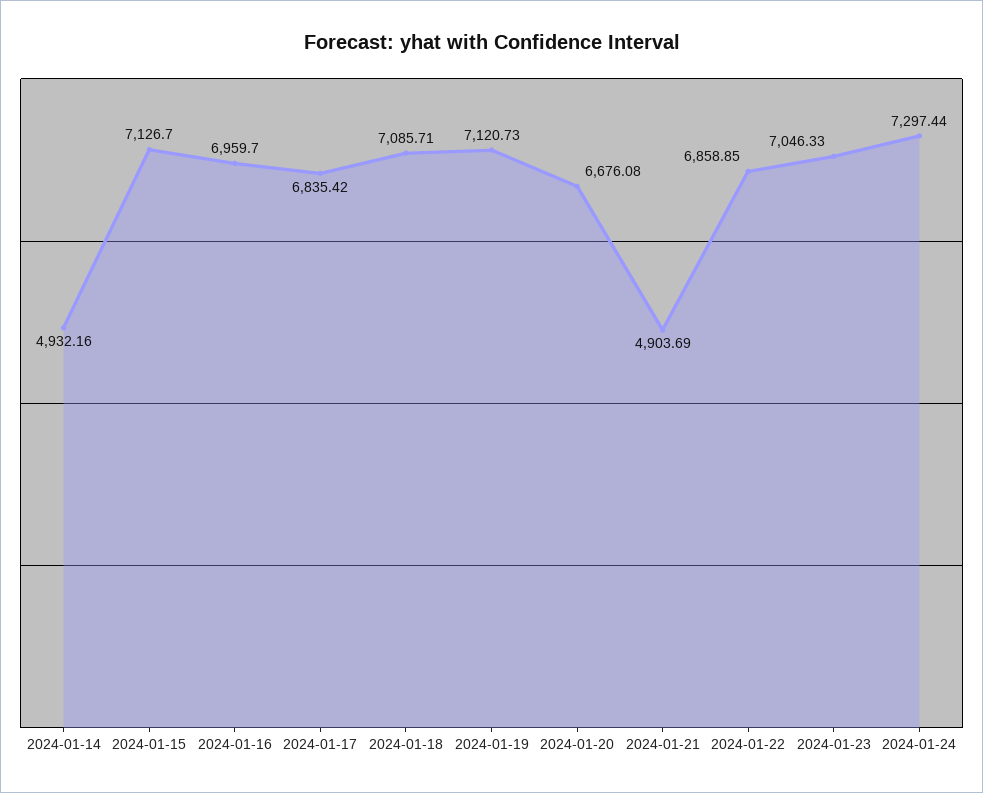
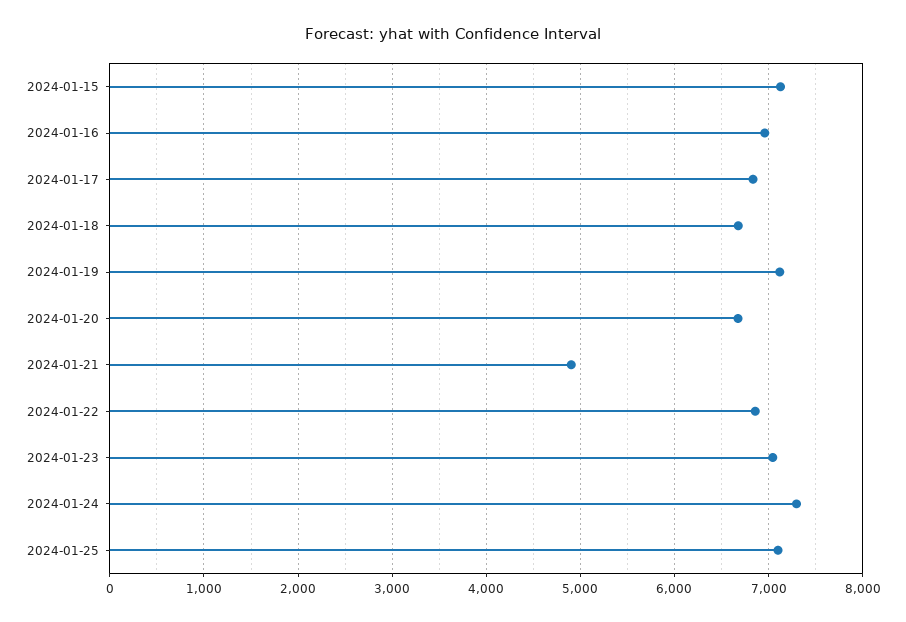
2024-01-14: 4932.16 -> none
2024-01-18: 7085.71 -> 6700
2024-01-25: none -> 7100

